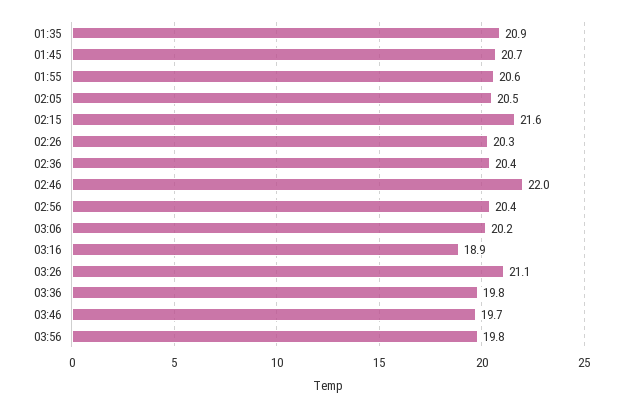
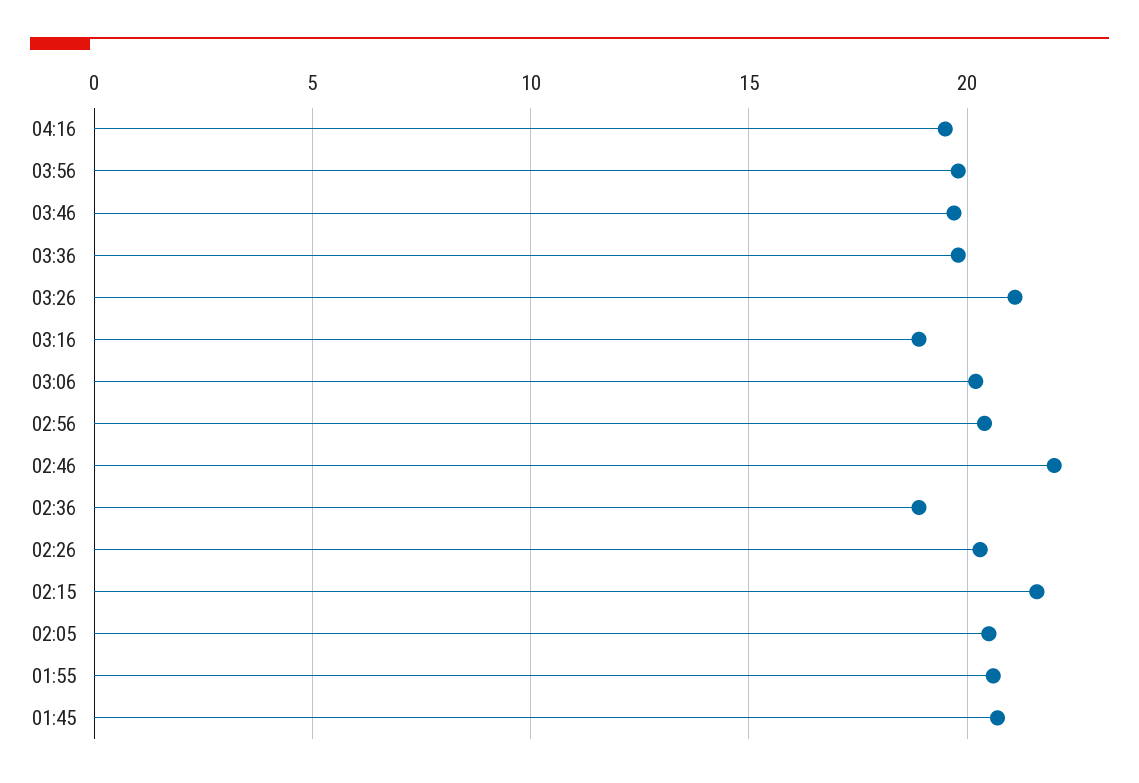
01:35: 20.9 -> none
02:36: 20.4 -> 19
04:16: none -> 19.5

